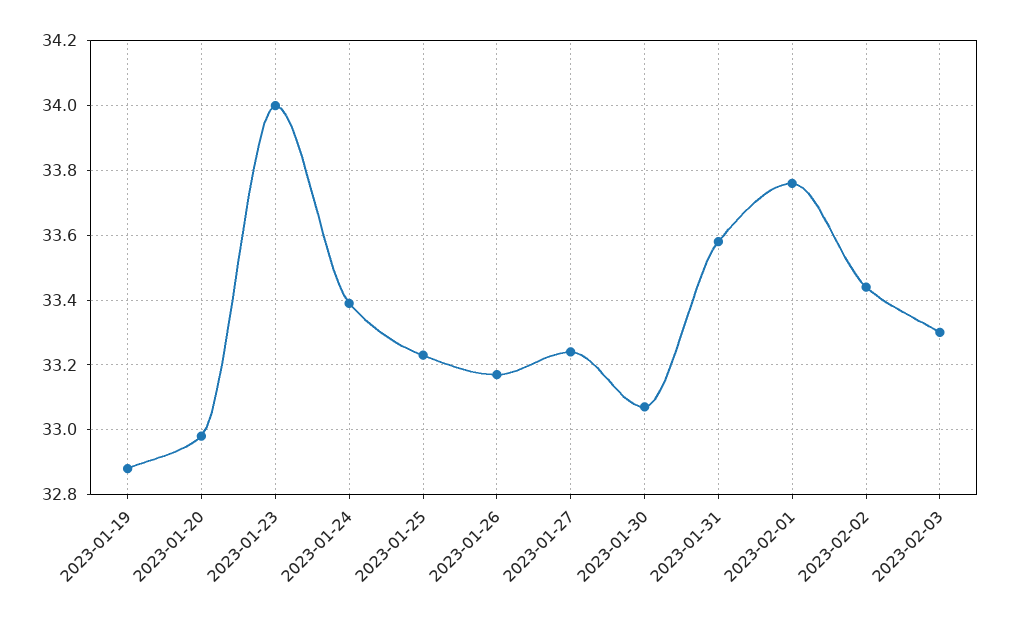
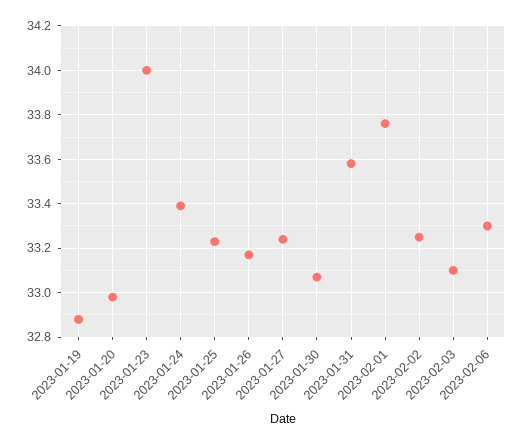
2023-02-02: 33.45 -> 33.25
2023-02-03: 33.3 -> 33.1
2023-02-06: none -> 33.3

